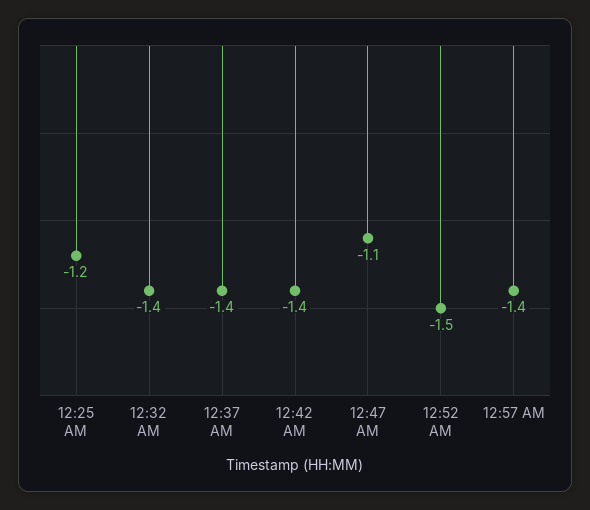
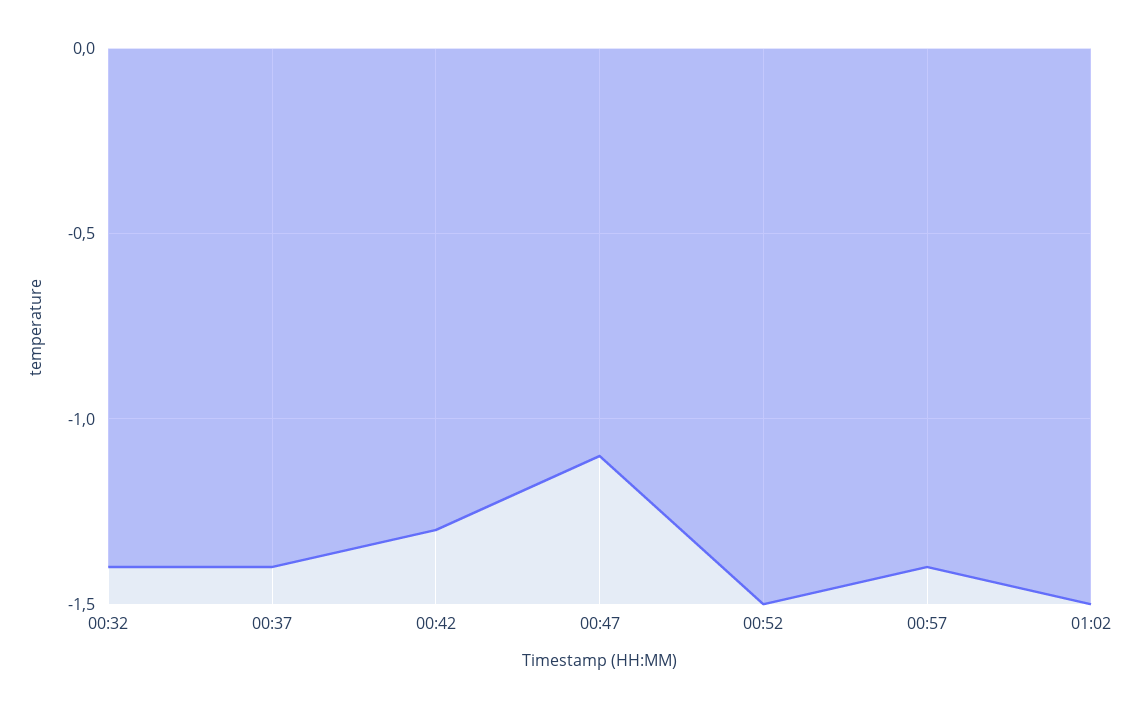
12:25 AM: -1.2 -> none
12:42 AM: -1.4 -> -1.3
01:02: none -> -1.5

